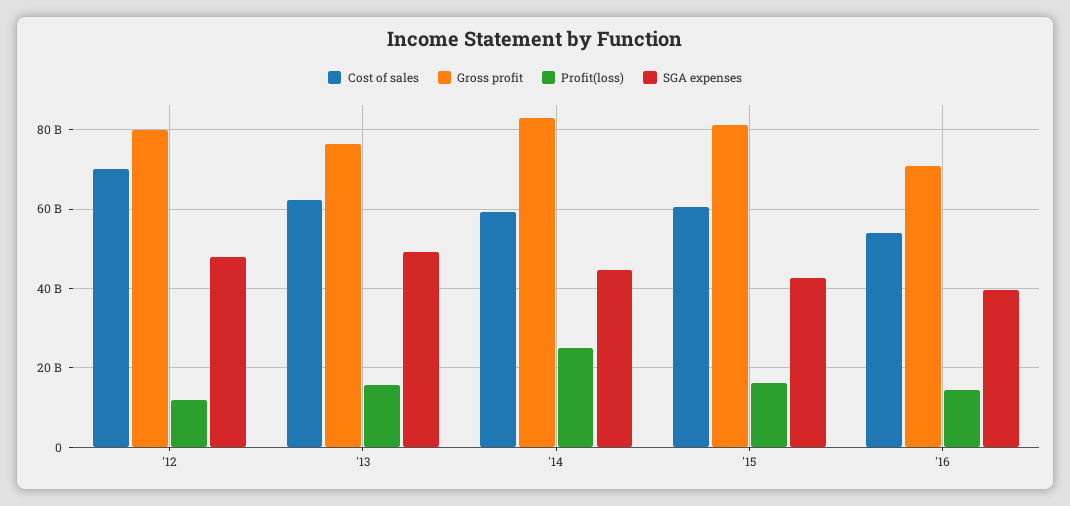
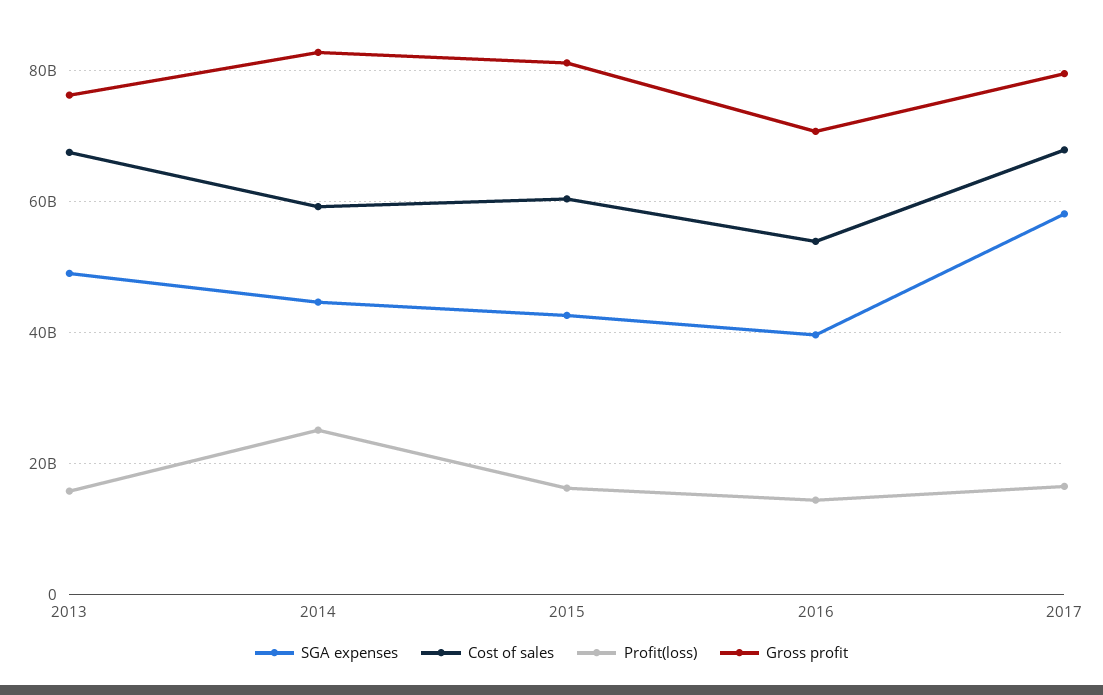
Cost of sales, '12: 70000000000 -> none
Gross profit, '12: 80000000000 -> none
Profit(loss), '12: 12000000000 -> none
SGA expenses, '12: 48000000000 -> none
Cost of sales, '13: 62000000000 -> 68000000000
SGA expenses, 2017: none -> 58000000000
Cost of sales, 2017: none -> 68000000000
Profit(loss), 2017: none -> 16000000000
Gross profit, 2017: none -> 80000000000

